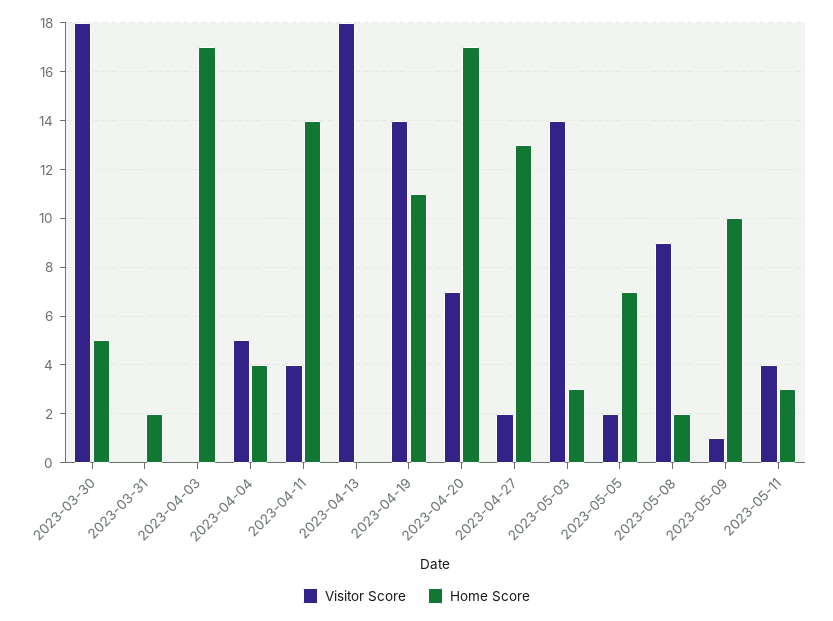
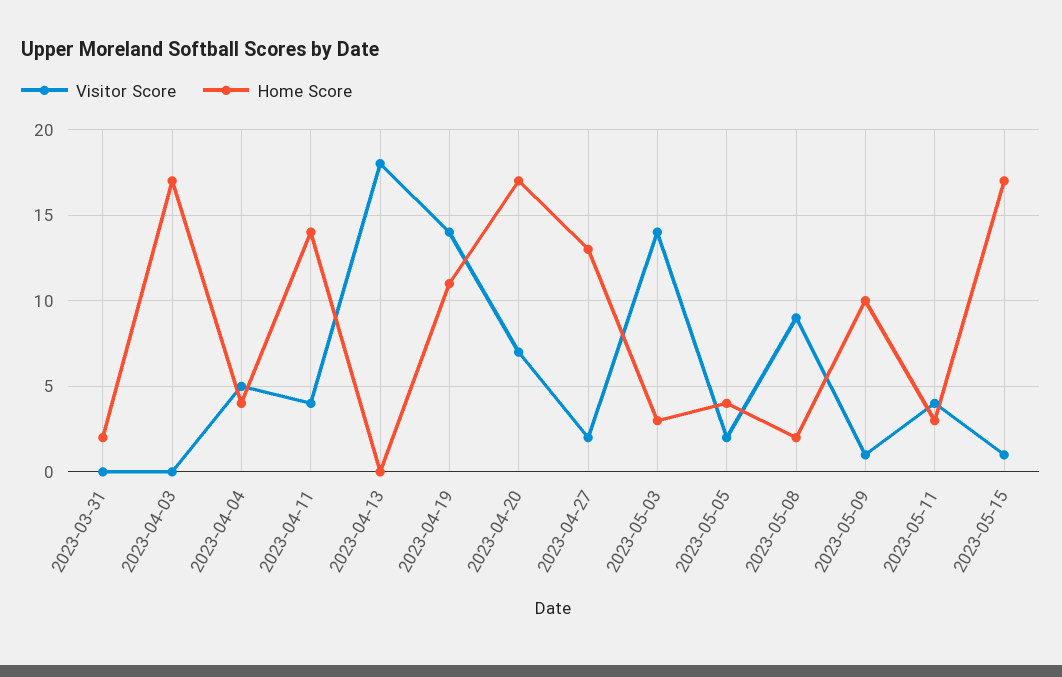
Visitor Score, 2023-03-30: 18 -> none
Home Score, 2023-03-30: 5 -> none
Home Score, 2023-05-05: 7 -> 4
Visitor Score, 2023-05-15: none -> 1
Home Score, 2023-05-15: none -> 17

